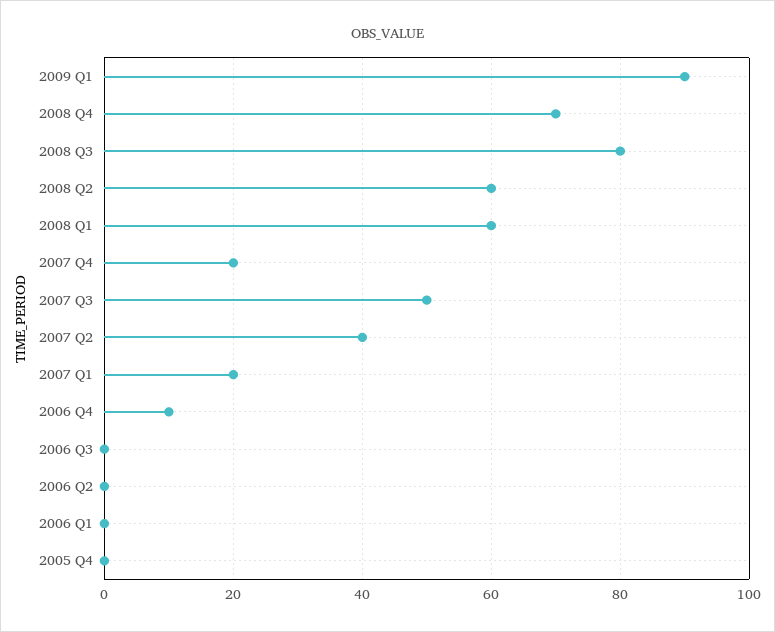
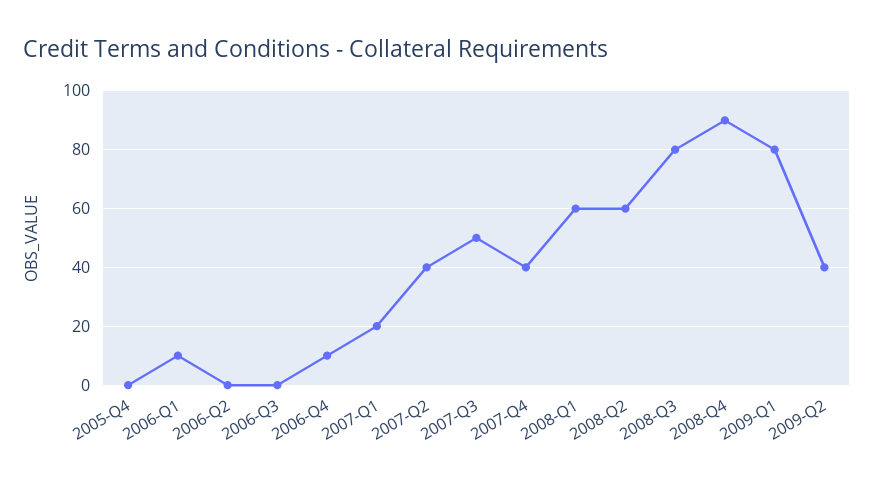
2009 Q1: 90 -> 80
2008 Q4: 70 -> 90
2007 Q4: 20 -> 40
2006 Q1: 0 -> 10
2009-Q2: none -> 40

